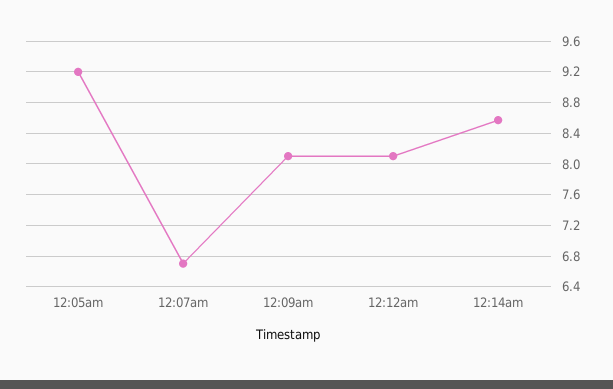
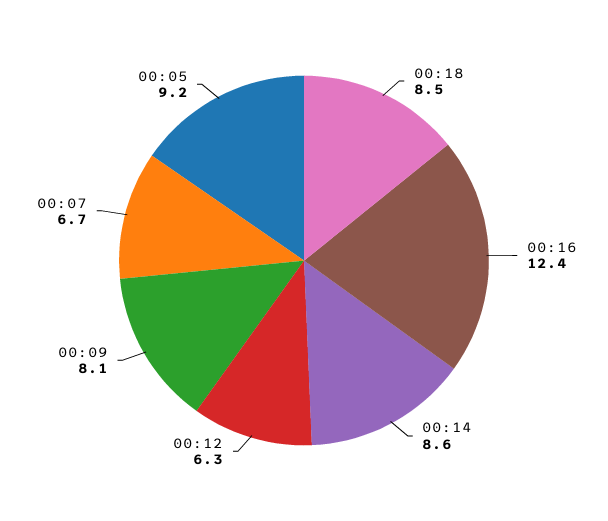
12:12am: 8.1 -> 6.3
00:18: none -> 8.5
00:16: none -> 12.4

